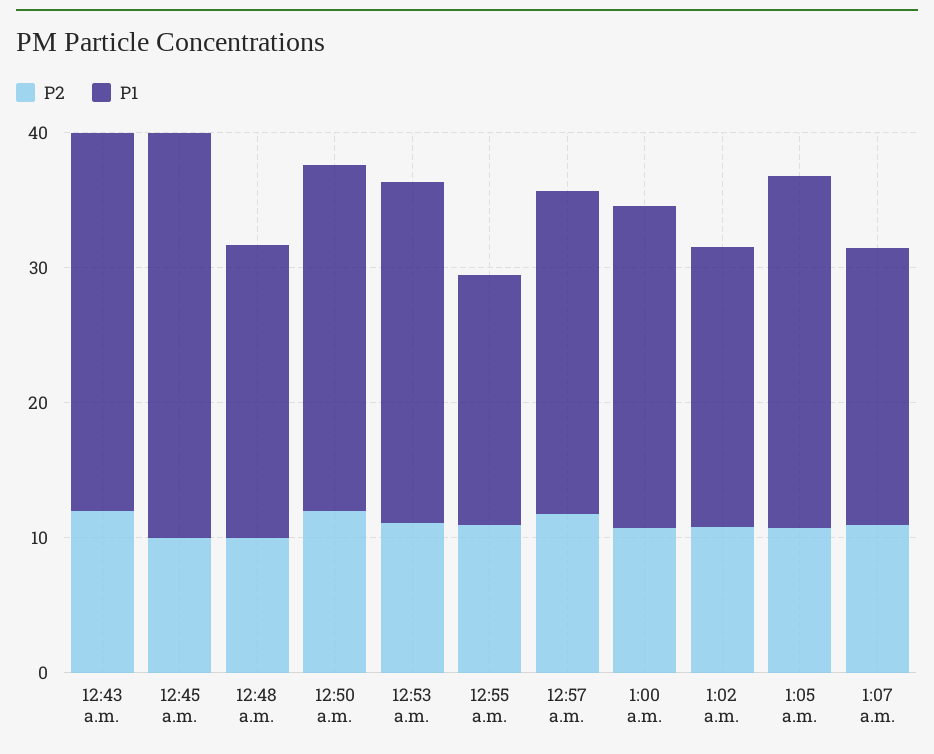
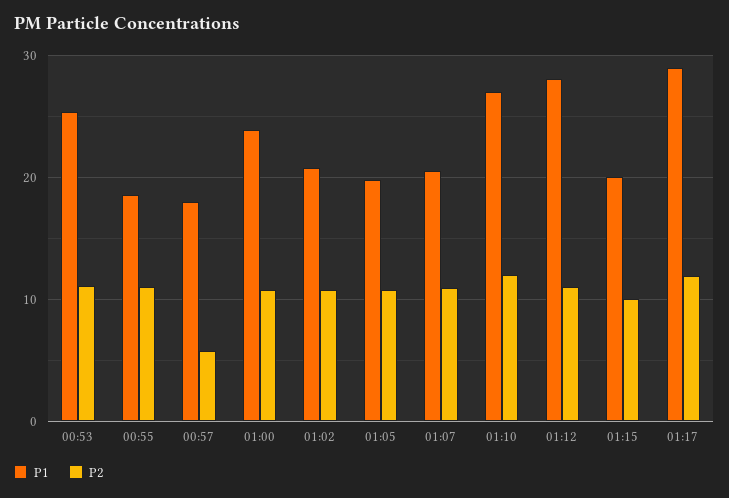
P2, 12:43 a.m.: 12 -> none
P1, 12:43 a.m.: 28 -> none
P2, 12:45 a.m.: 10 -> none
P1, 12:45 a.m.: 30 -> none
P2, 12:48 a.m.: 10 -> none
P1, 12:48 a.m.: 22 -> none
P2, 12:50 a.m.: 12 -> none
P1, 12:50 a.m.: 26 -> none
P2, 12:57 a.m.: 12 -> 6
P1, 12:57 a.m.: 24 -> 18
P1, 1:05 a.m.: 26 -> 20
P1, 01:10: none -> 27
P2, 01:10: none -> 12
P1, 01:12: none -> 28
P2, 01:12: none -> 11
P1, 01:15: none -> 20
P2, 01:15: none -> 10
P1, 01:17: none -> 29
P2, 01:17: none -> 12

